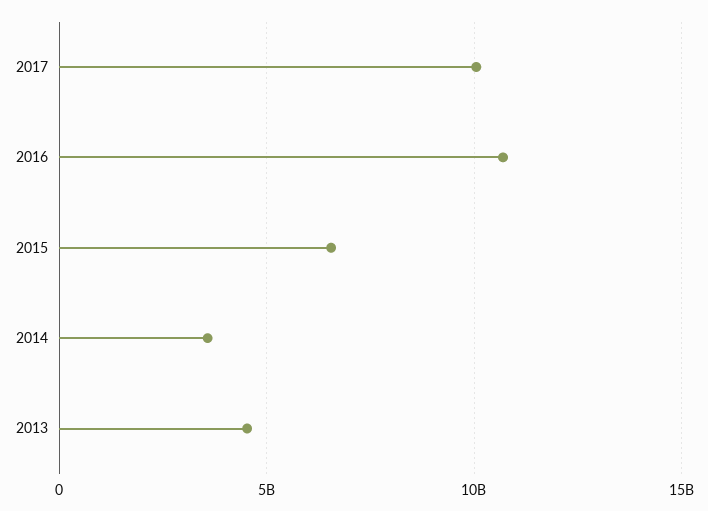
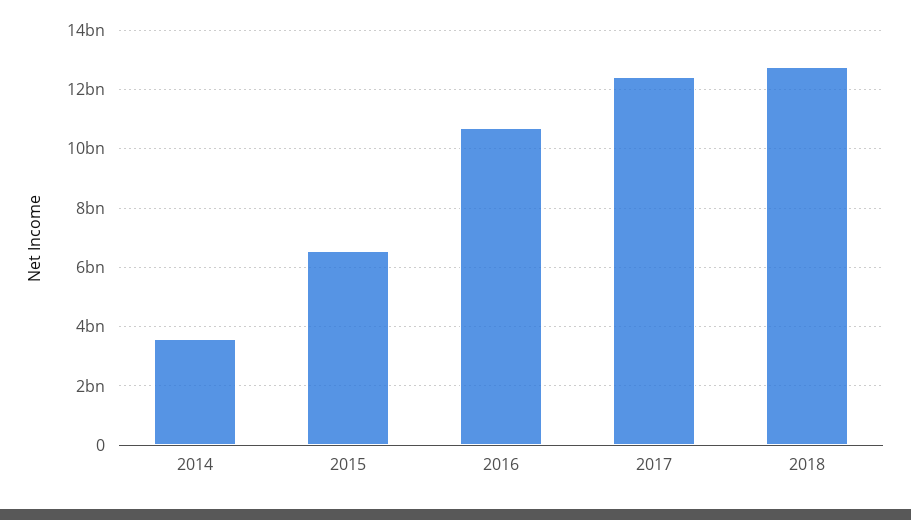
2017: 10000000000 -> 12500000000
2013: 4500000000 -> none
2018: none -> 12750000000

